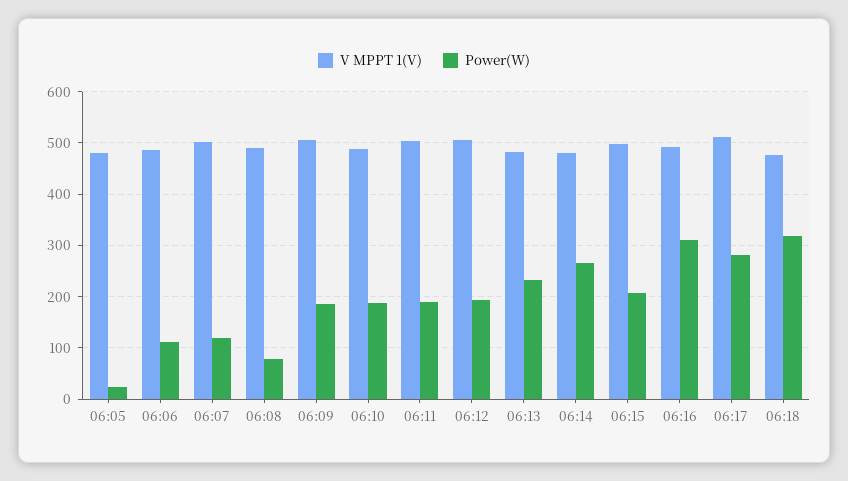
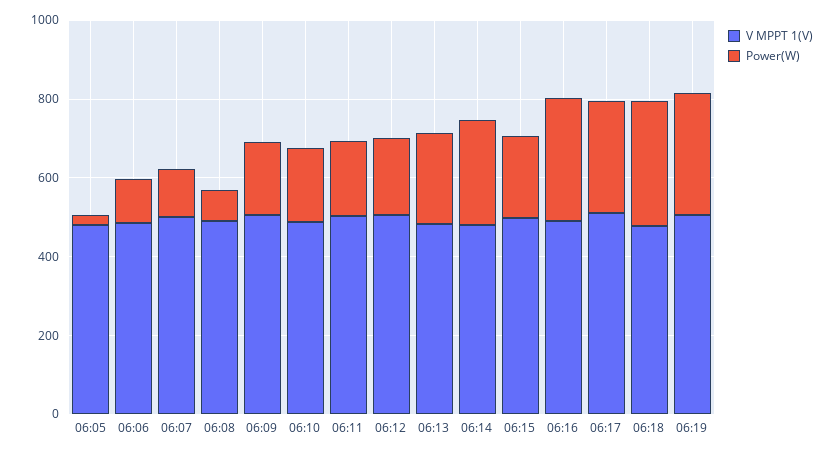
V MPPT 1(V), 06:19: none -> 500
Power(W), 06:19: none -> 300

